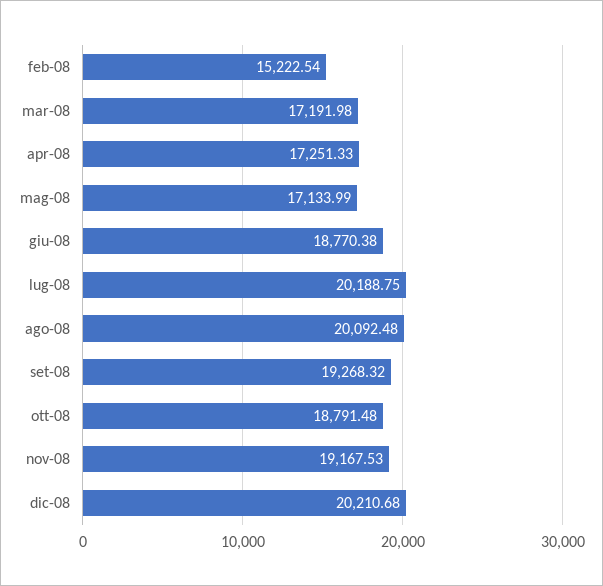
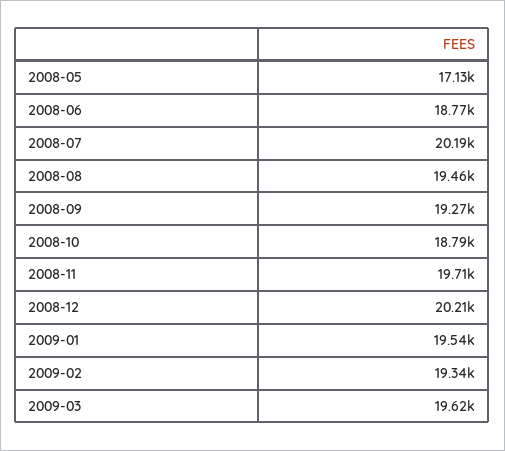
feb-08: 15222.54 -> none
mar-08: 17191.98 -> none
apr-08: 17251.33 -> none
ago-08: 20092.48 -> 19460
nov-08: 19167.53 -> 19710
2009-01: none -> 19540
2009-02: none -> 19340
2009-03: none -> 19620

